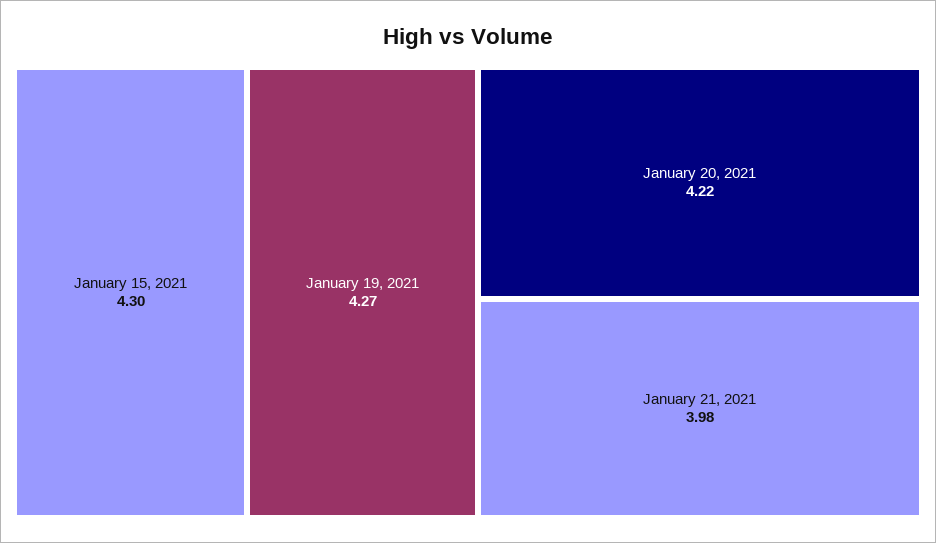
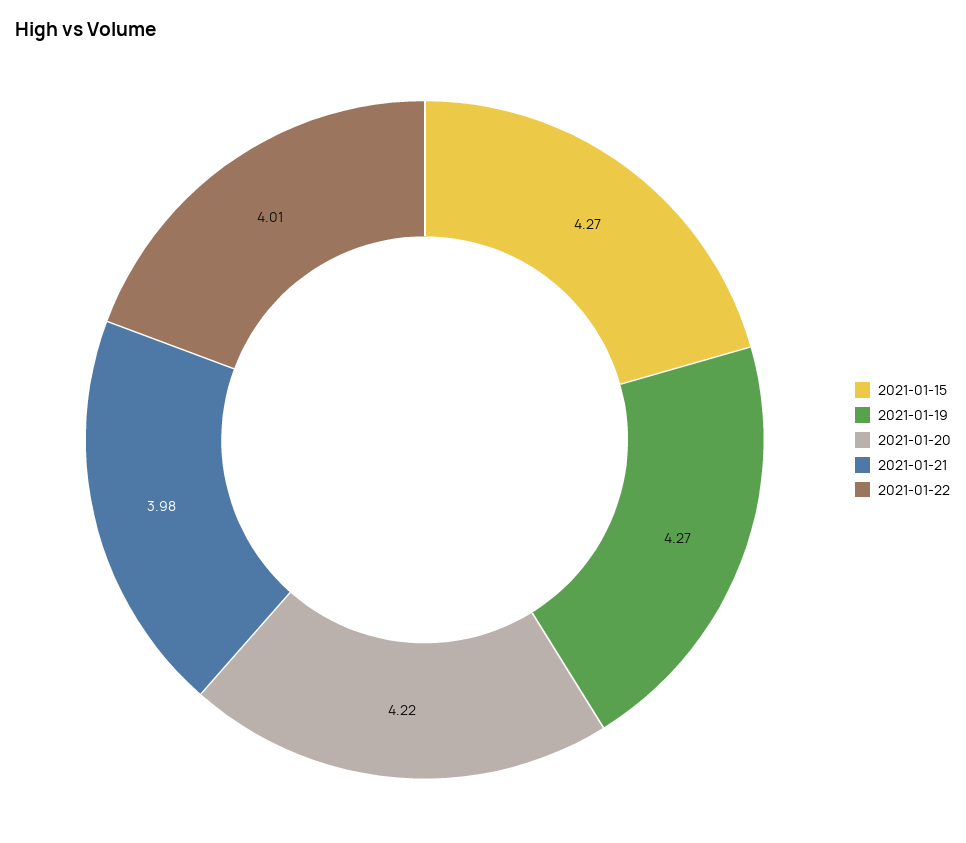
January 15, 2021: 4.3 -> 4.27
2021-01-22: none -> 4.01

